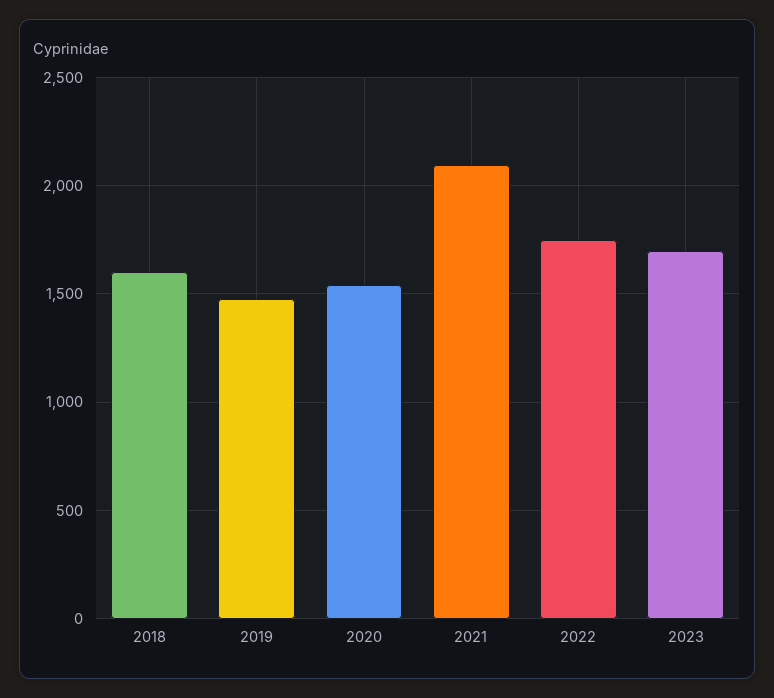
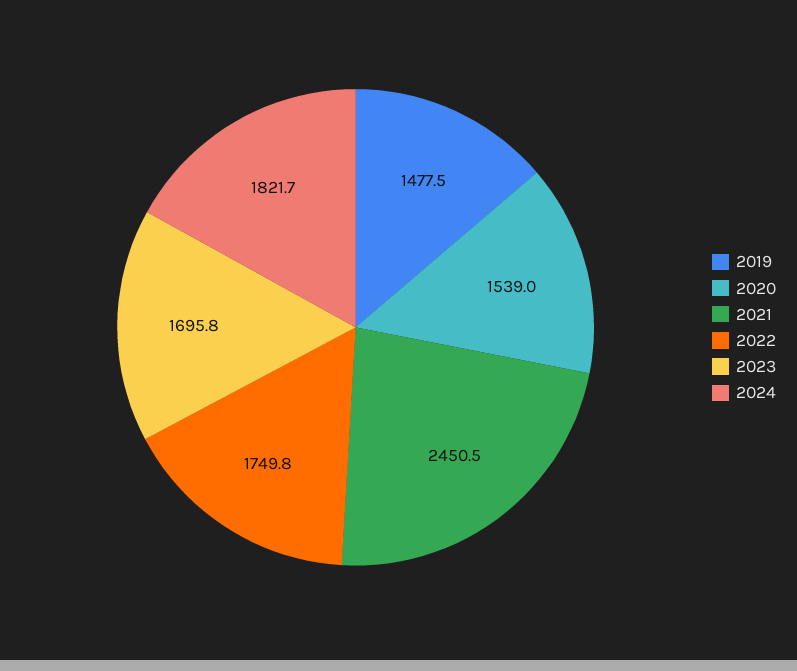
2018: 1600 -> none
2021: 2100 -> 2450.5
2024: none -> 1821.7

